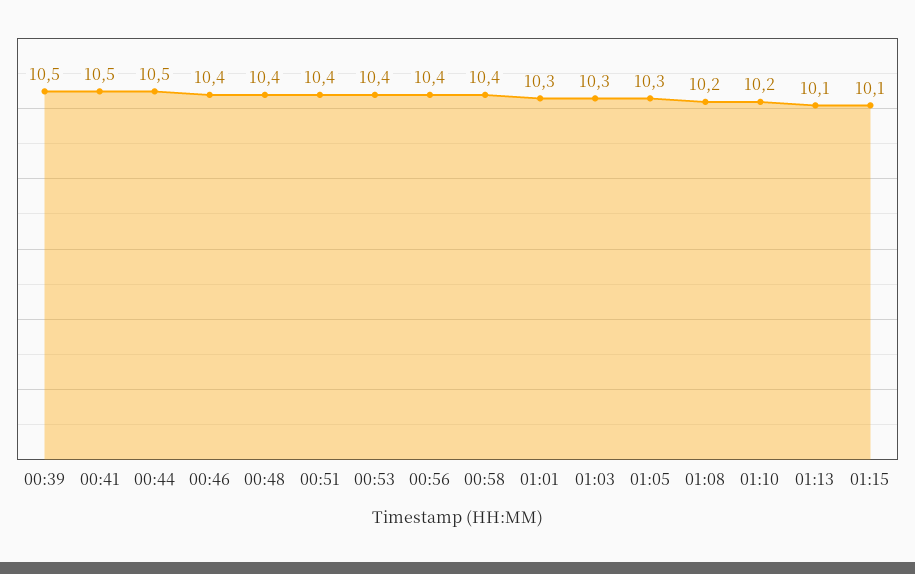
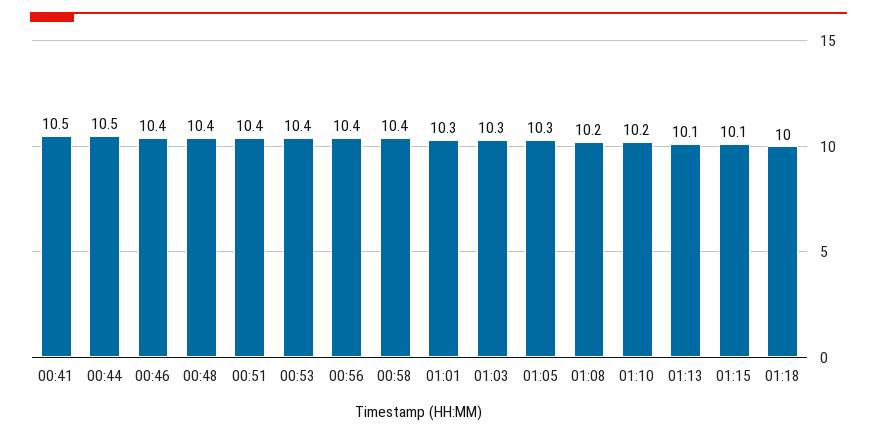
00:39: 10.5 -> none
01:18: none -> 10

